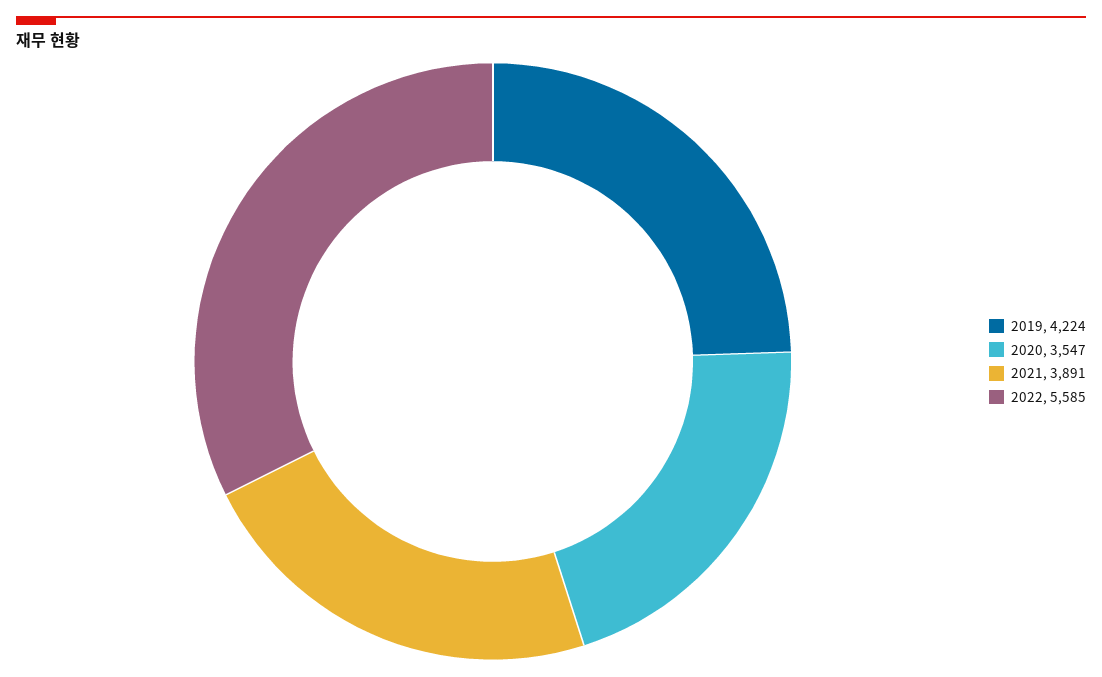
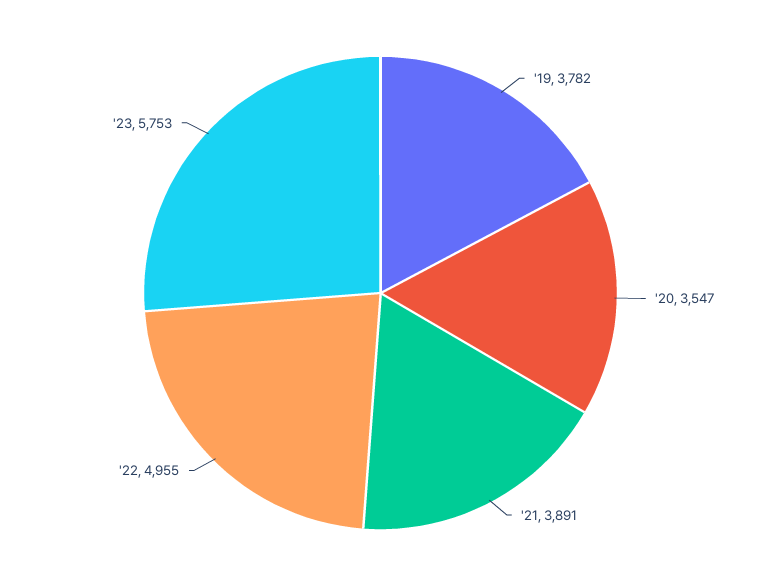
2019: 4224 -> 3782
2022: 5585 -> 4955
'23: none -> 5753

